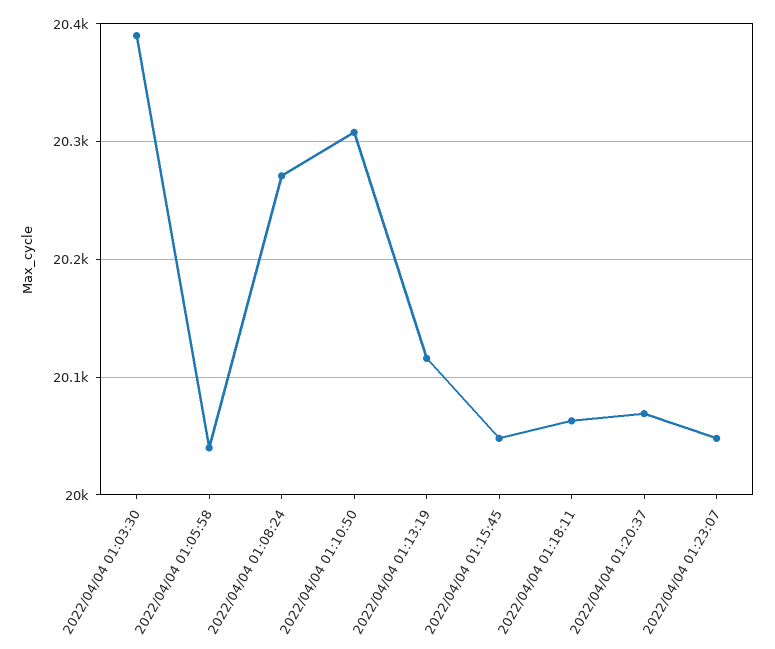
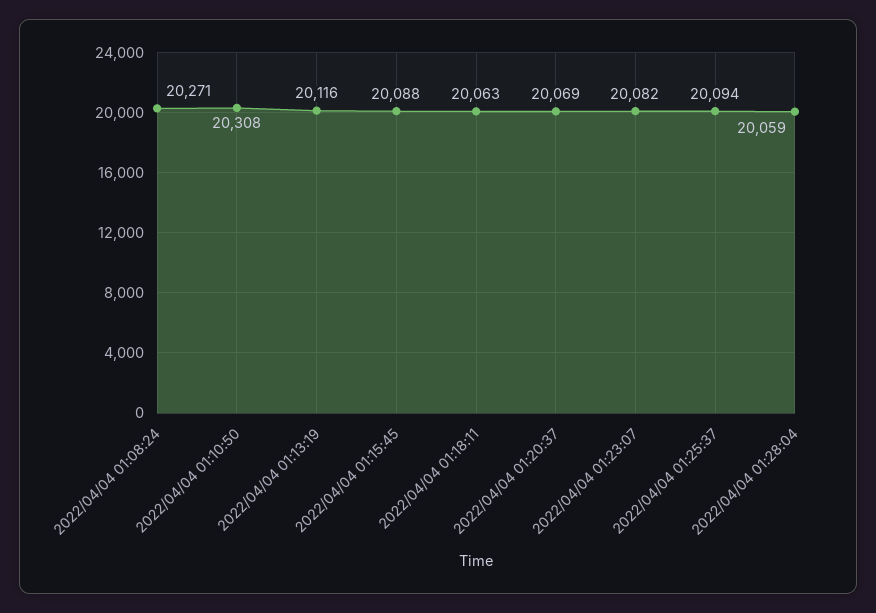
2022/04/04 01:03:30: 20390 -> none
2022/04/04 01:05:58: 20040 -> none
2022/04/04 01:15:45: 20050 -> 20088
2022/04/04 01:23:07: 20050 -> 20082
2022/04/04 01:25:37: none -> 20094
2022/04/04 01:28:04: none -> 20059

